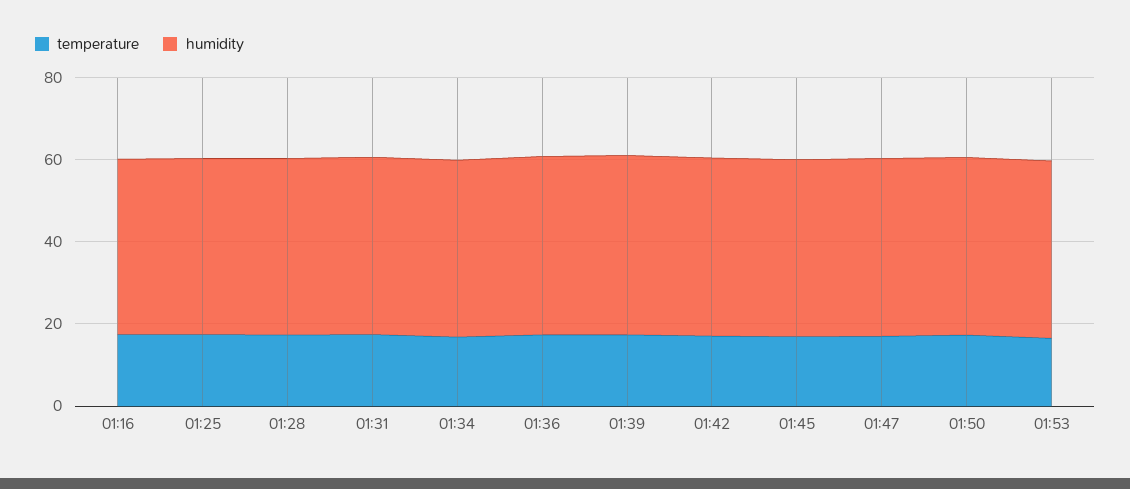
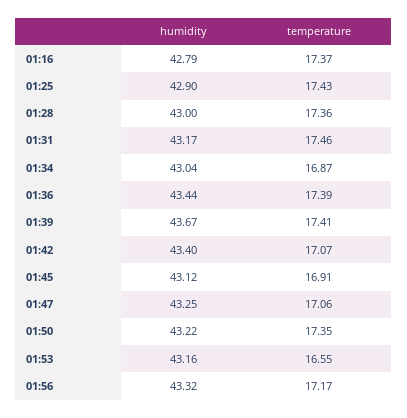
humidity, 01:56: none -> 43.32
temperature, 01:56: none -> 17.17

